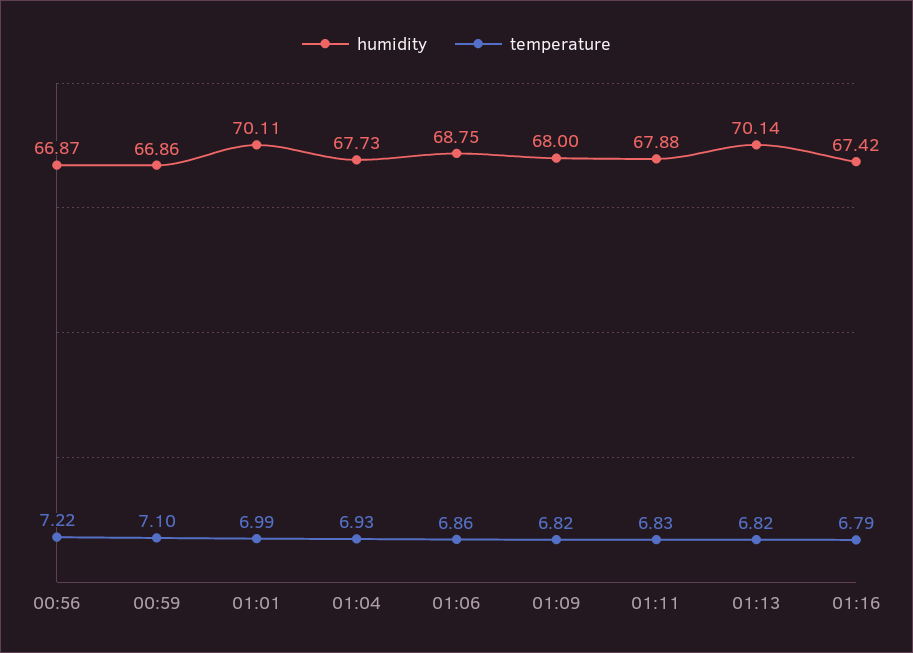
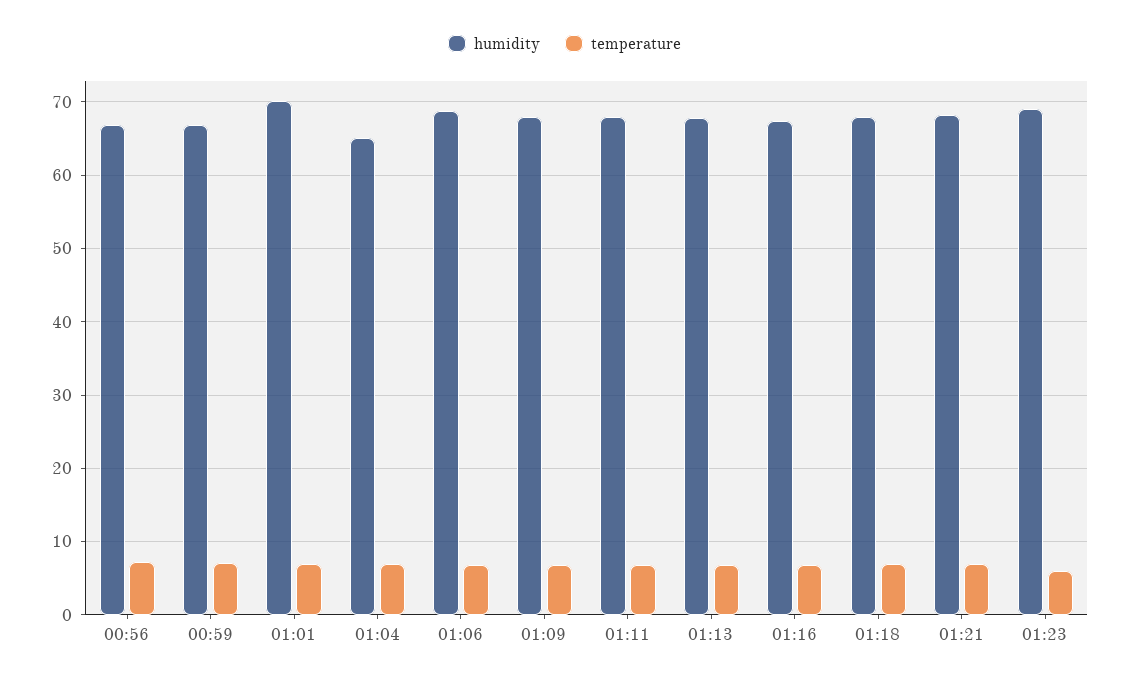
humidity, 01:04: 67.73 -> 65
humidity, 01:13: 70.14 -> 68
humidity, 01:18: none -> 68
temperature, 01:18: none -> 7
humidity, 01:21: none -> 68
temperature, 01:21: none -> 7
humidity, 01:23: none -> 69
temperature, 01:23: none -> 6

